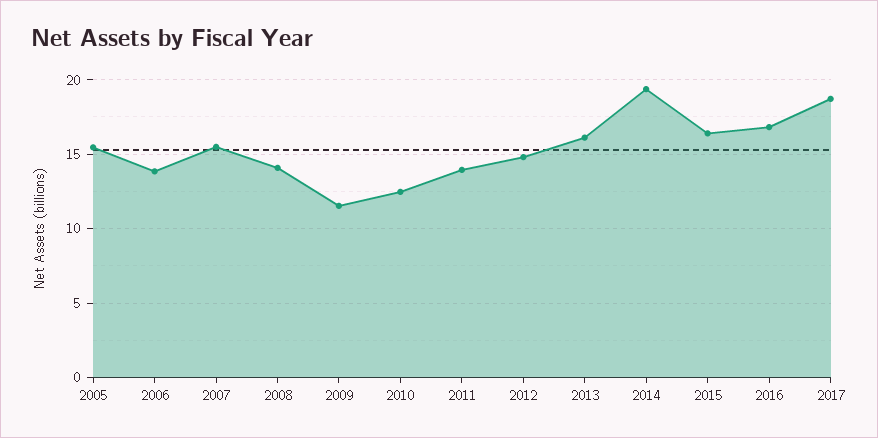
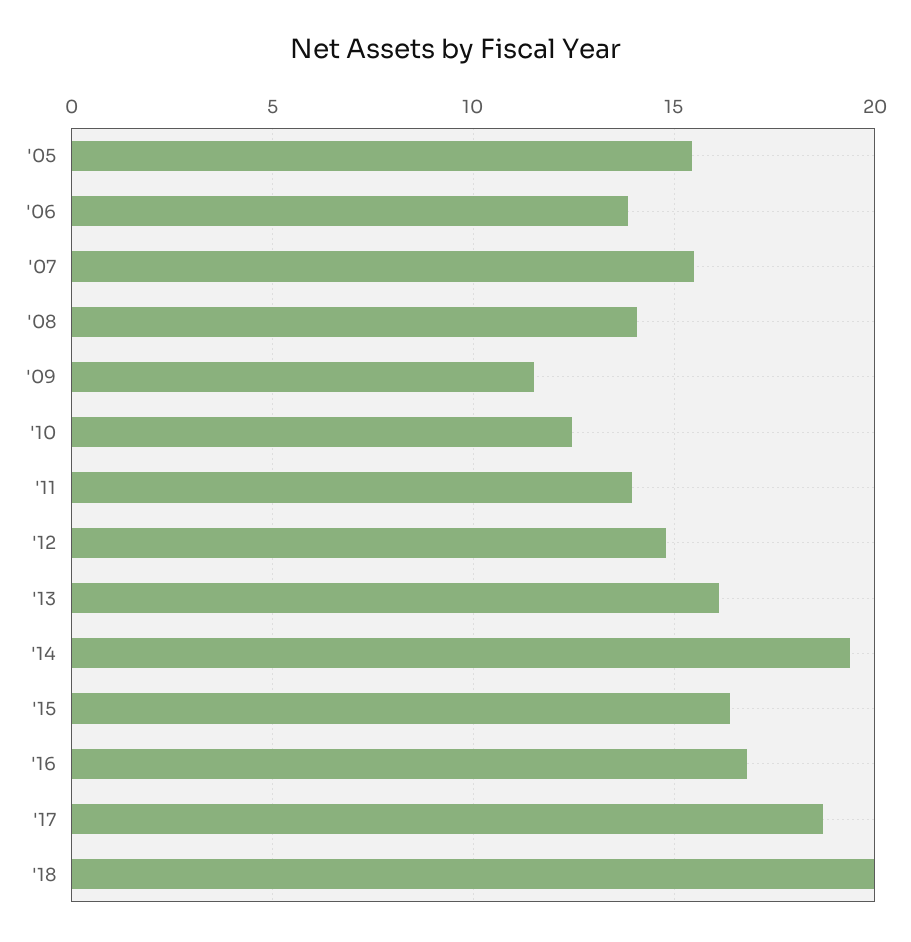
'18: none -> 20

